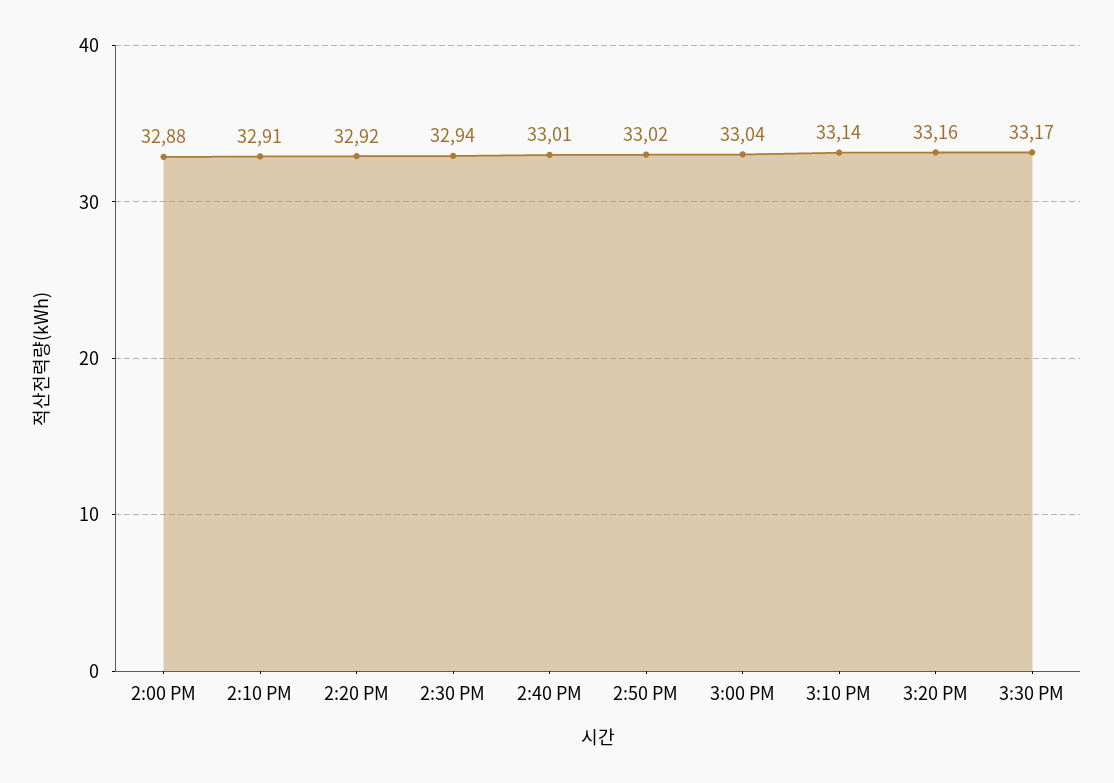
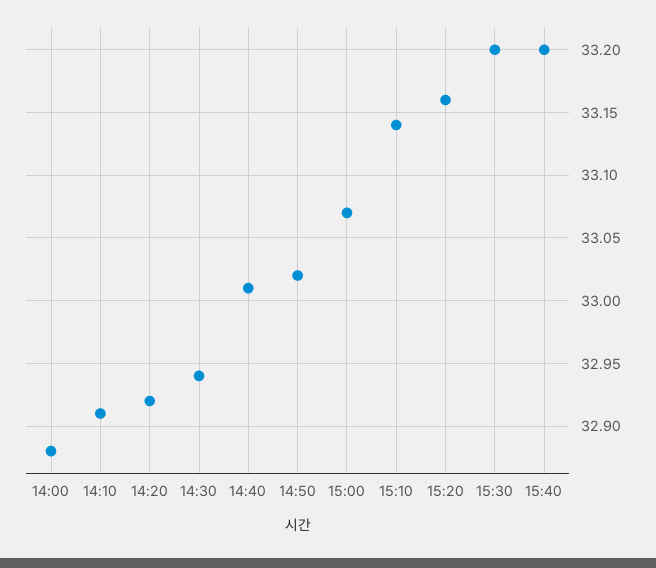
3:00 PM: 33.04 -> 33.07
3:30 PM: 33.17 -> 33.2
15:40: none -> 33.2

